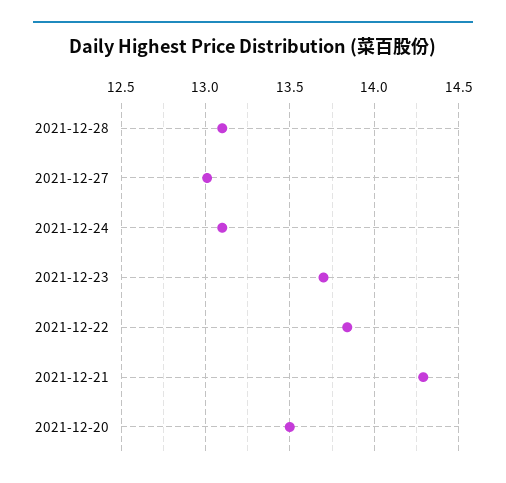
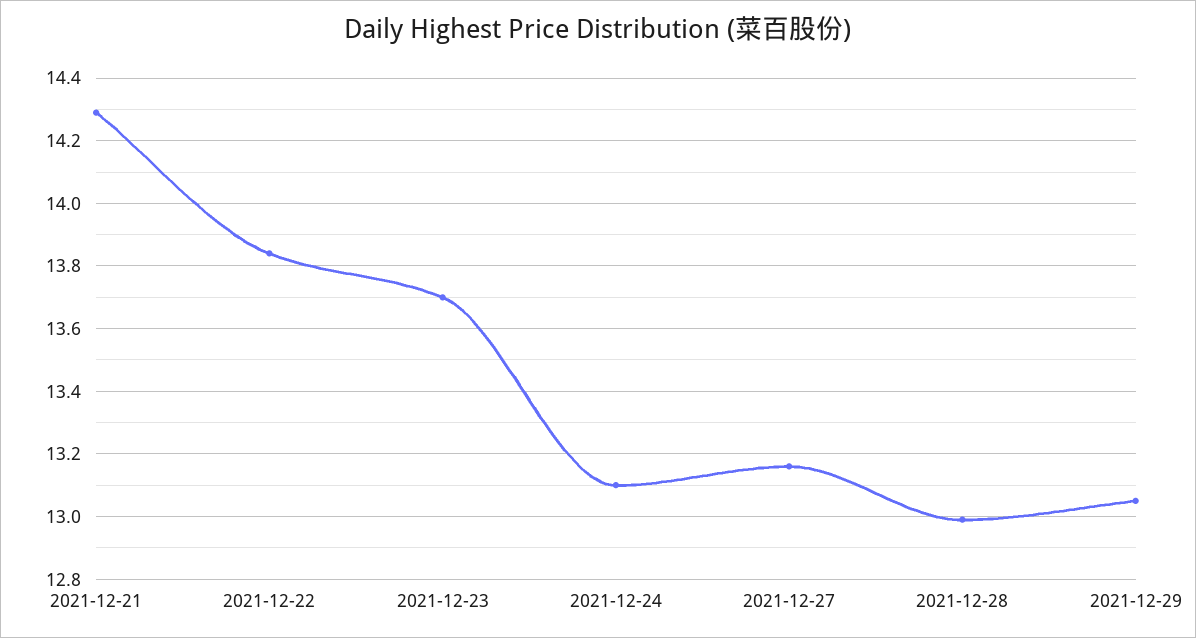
2021-12-28: 13.1 -> 13
2021-12-27: 13 -> 13.15
2021-12-20: 13.5 -> none
2021-12-29: none -> 13.05

